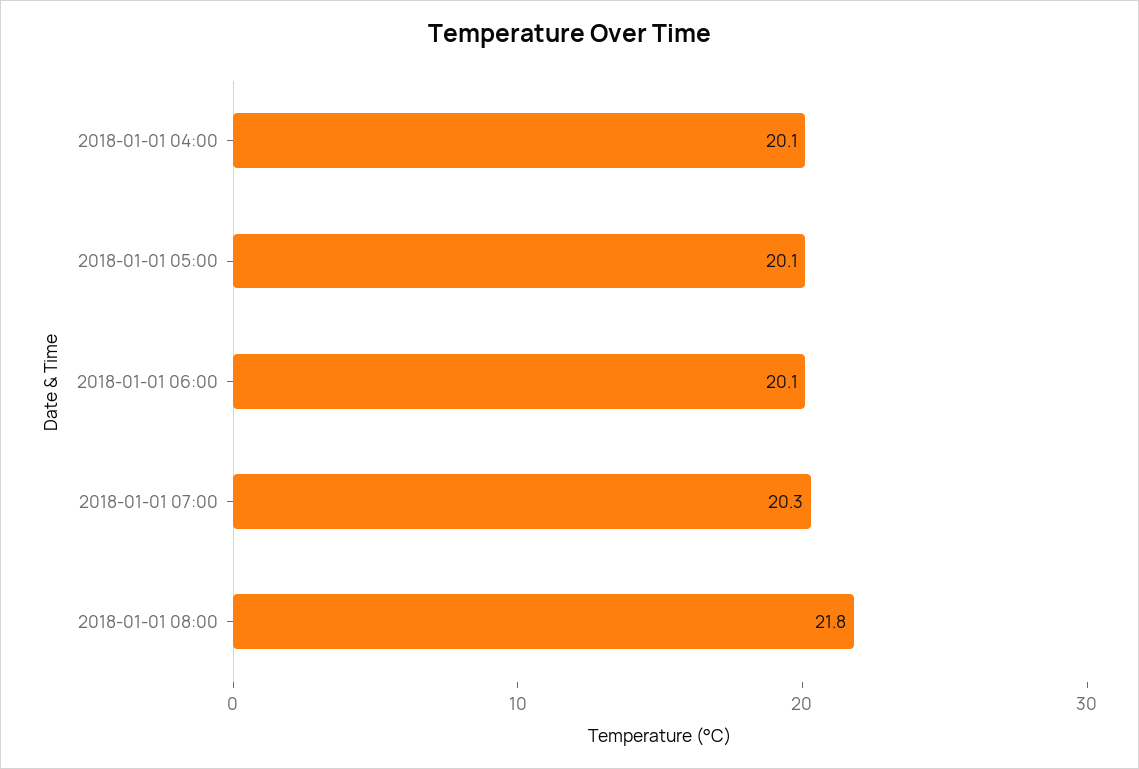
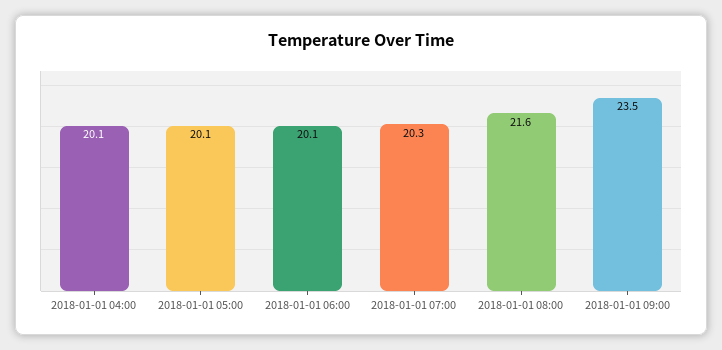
2018-01-01 08:00: 21.8 -> 21.6
2018-01-01 09:00: none -> 23.5

